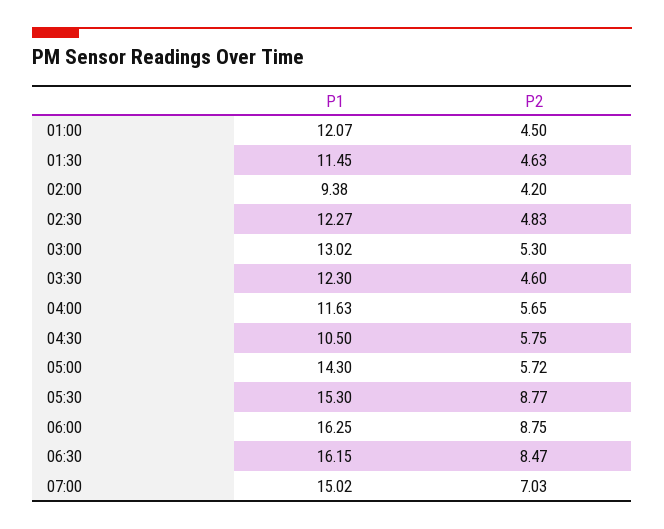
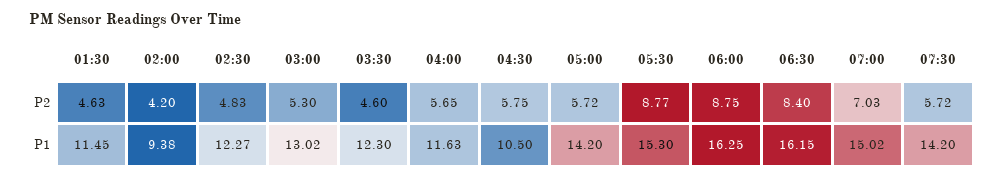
P1, 01:00: 12.07 -> none
P2, 01:00: 4.5 -> none
P1, 05:00: 14.3 -> 14.2
P2, 06:30: 8.47 -> 8.4
P2, 07:30: none -> 5.72
P1, 07:30: none -> 14.2

